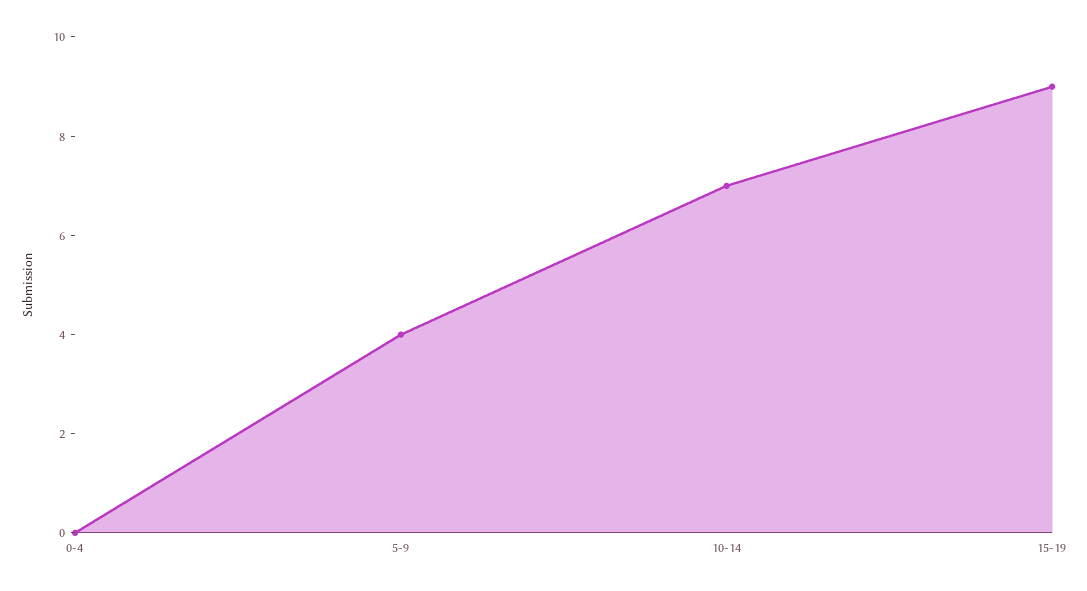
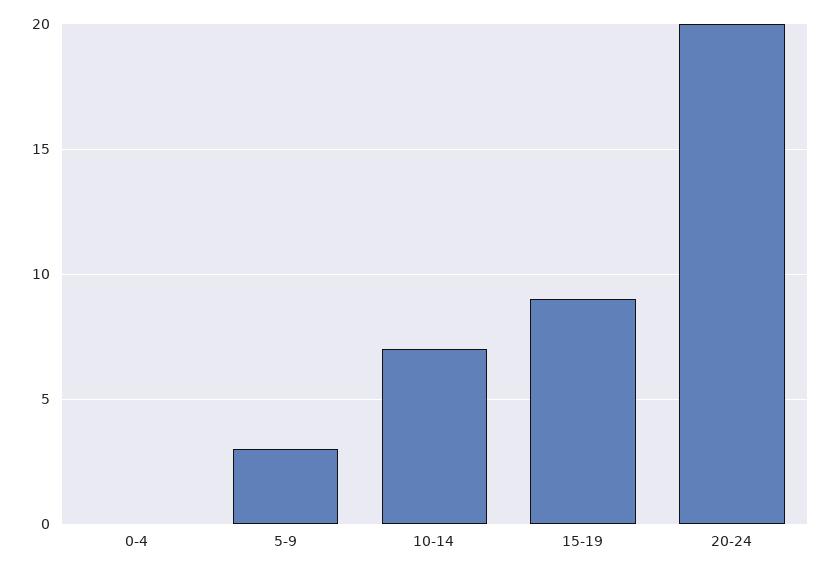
5-9: 4 -> 3
20-24: none -> 20

